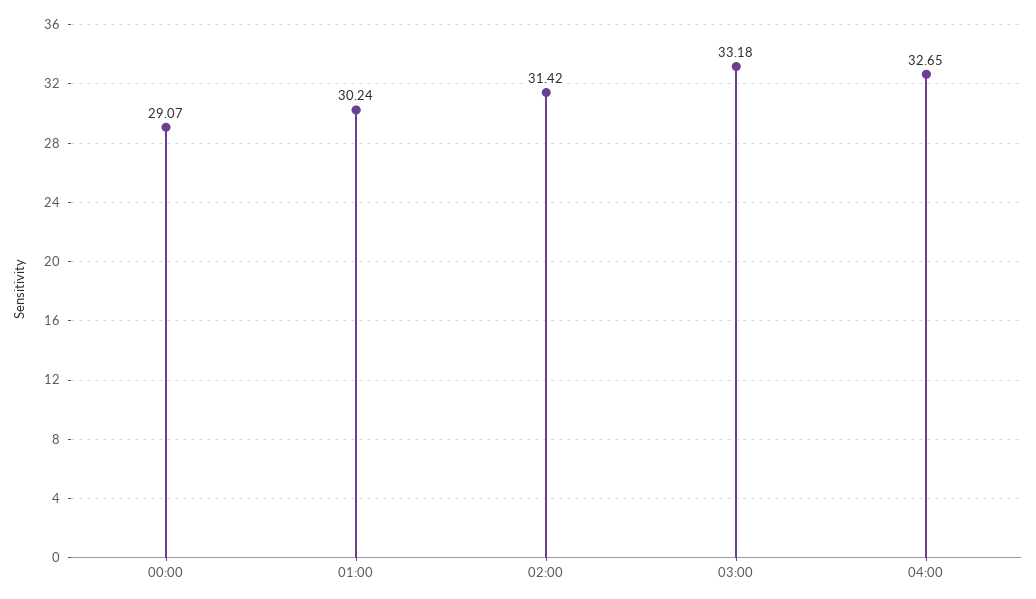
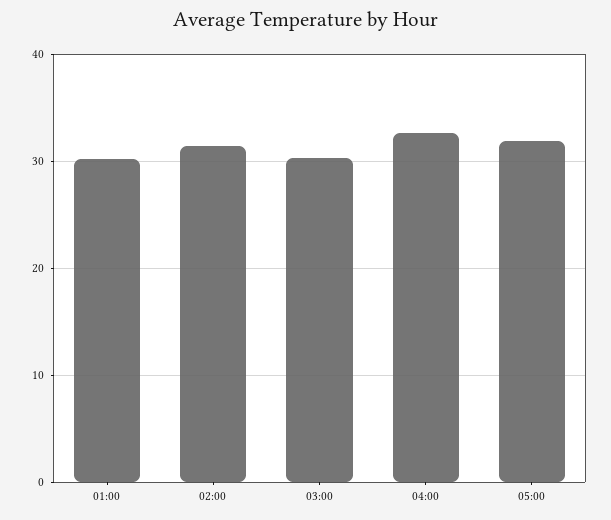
00:00: 29.07 -> none
03:00: 33.18 -> 30
05:00: none -> 32

